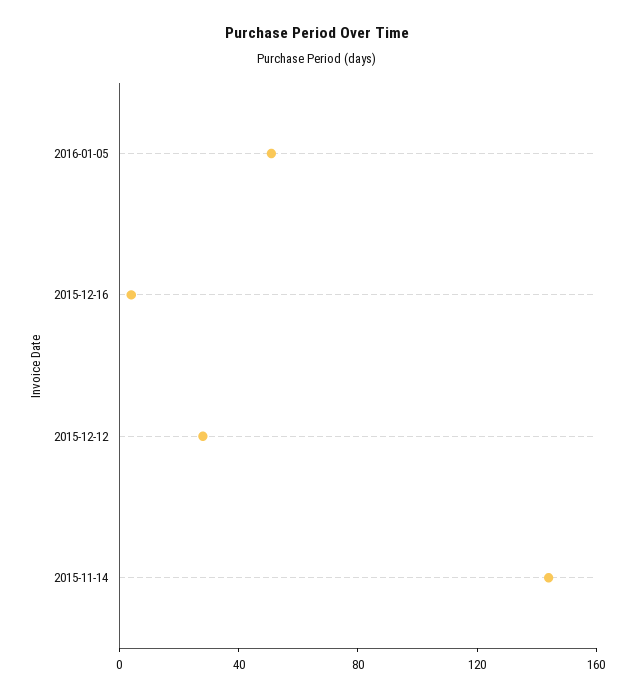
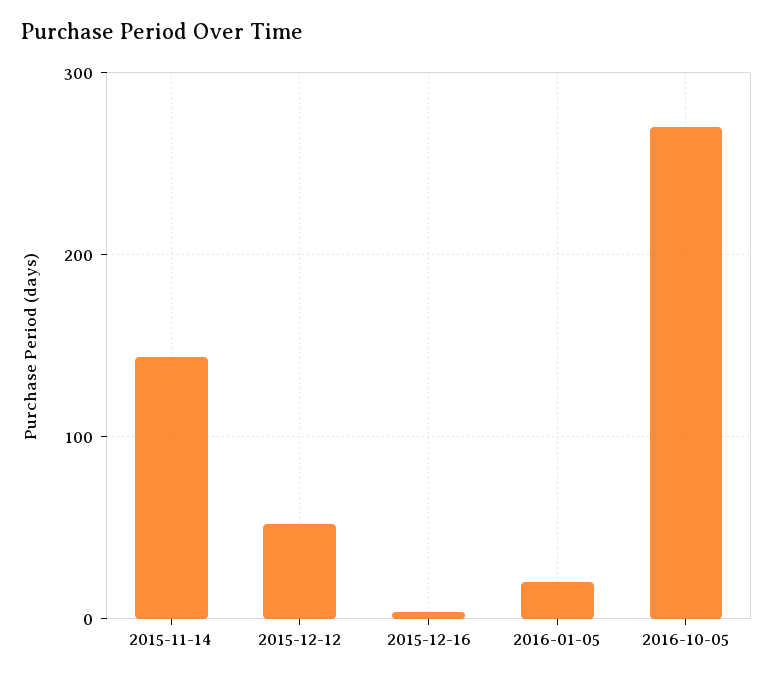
2016-01-05: 50 -> 20
2015-12-12: 30 -> 50
2016-10-05: none -> 270

